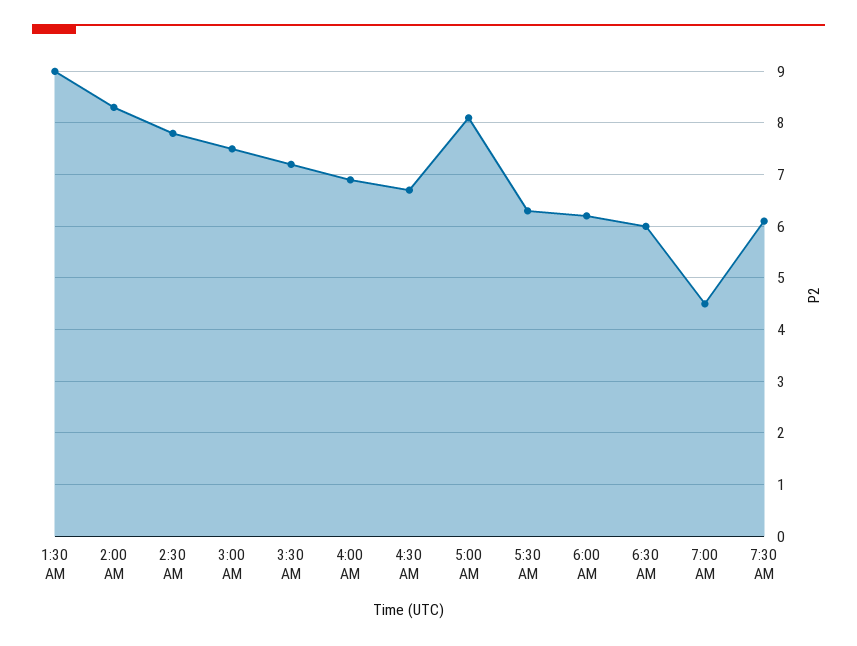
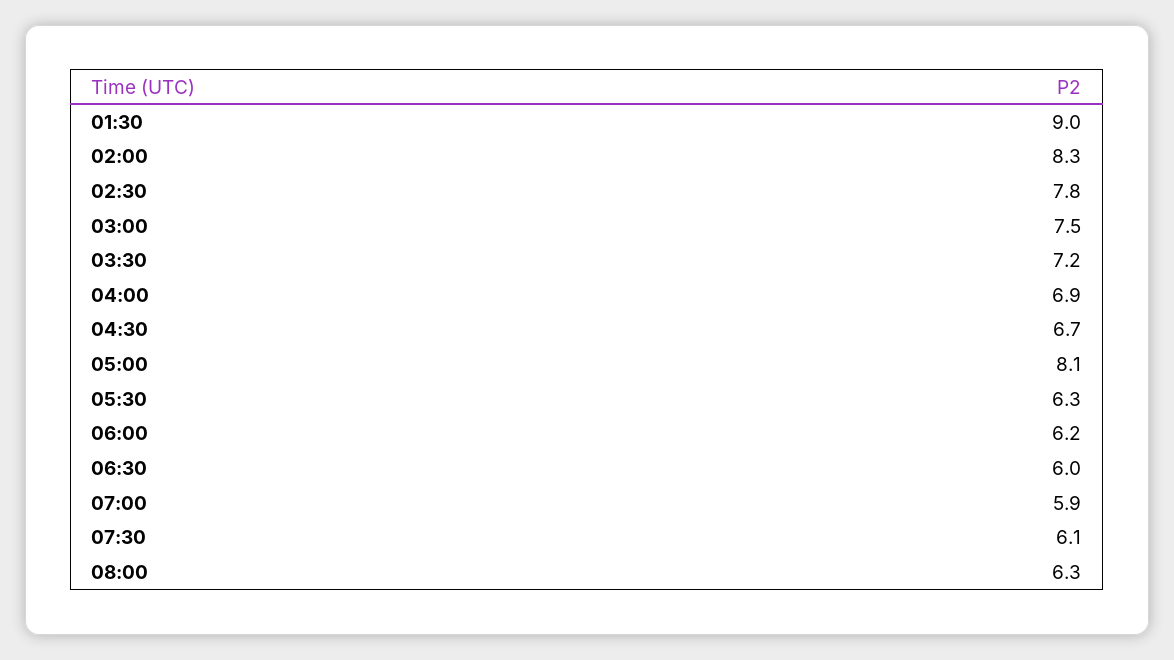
7:00 AM: 4.5 -> 5.9
08:00: none -> 6.3

